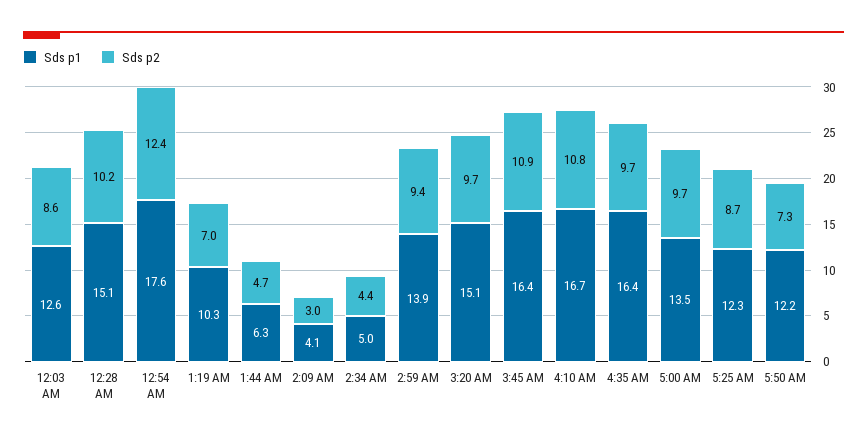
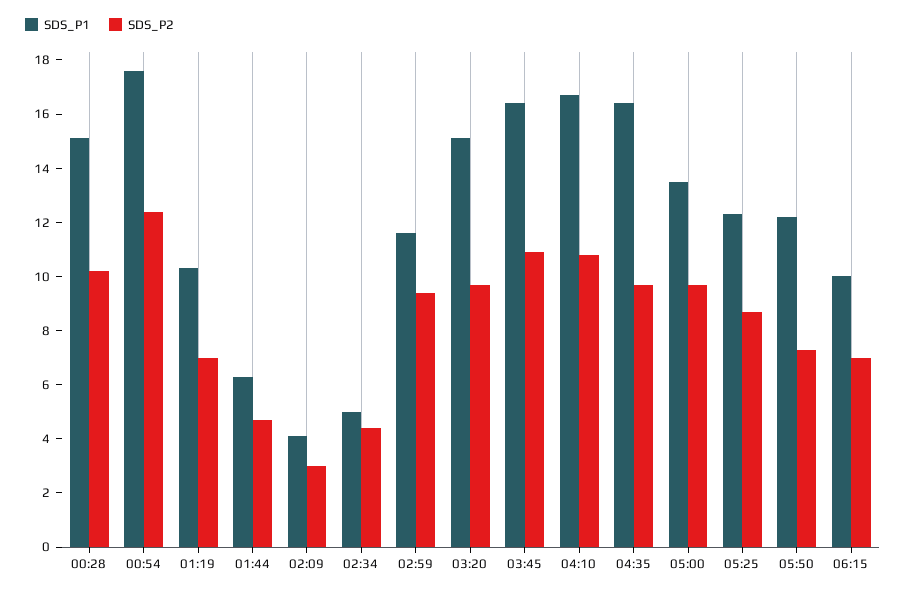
Sds p1, 12:03 AM: 12.6 -> none
Sds p2, 12:03 AM: 8.6 -> none
Sds p1, 2:59 AM: 13.9 -> 11.5
Sds p1, 06:15: none -> 10
Sds p2, 06:15: none -> 7

